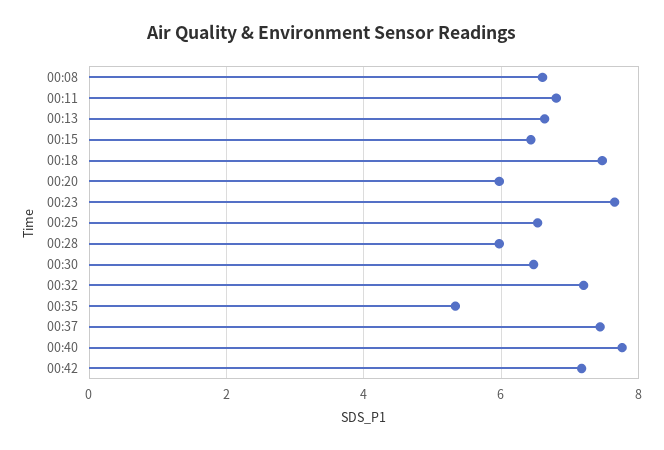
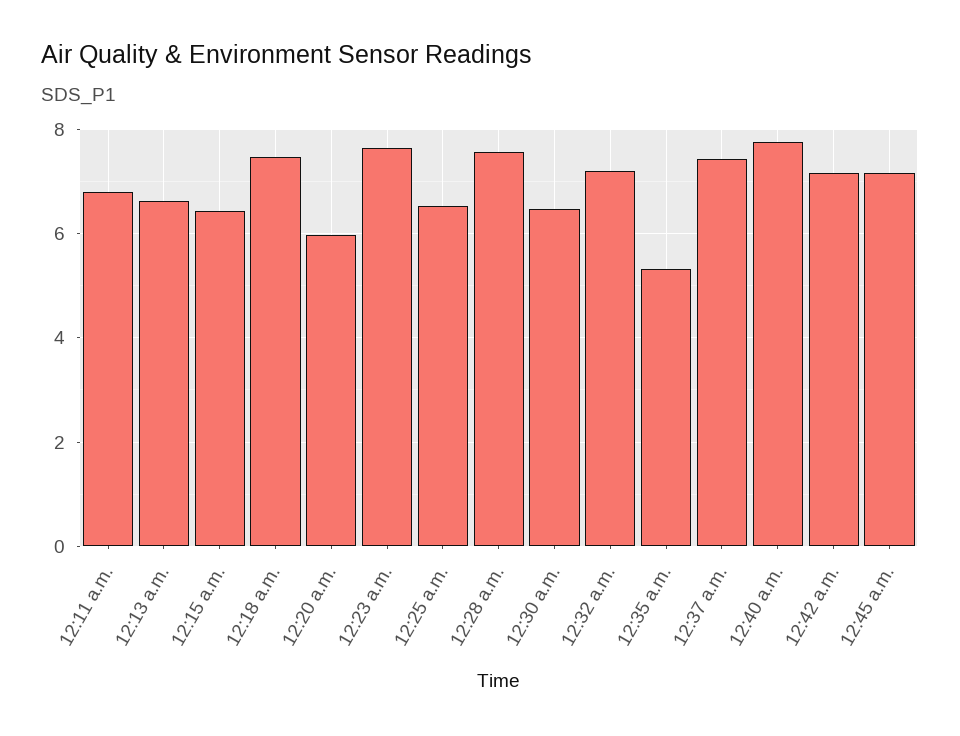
00:08: 6.6 -> none
00:28: 6 -> 7.6
12:45 a.m.: none -> 7.2

